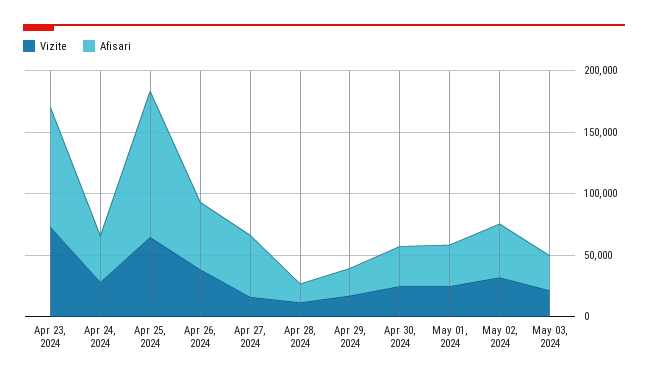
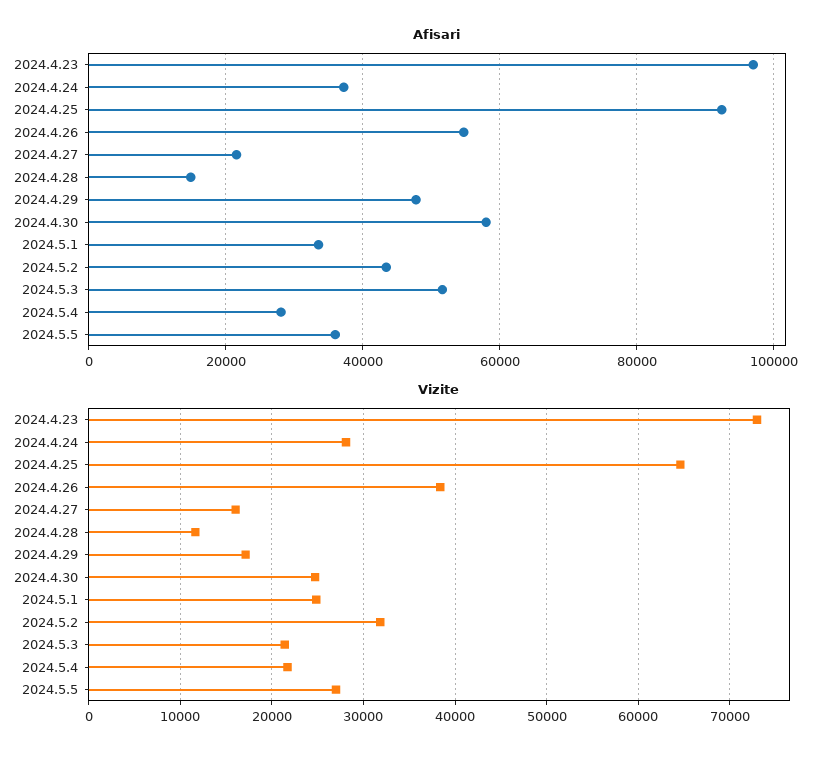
Afisari, Apr 25, 2024: 120000 -> 92000
Afisari, Apr 27, 2024: 50000 -> 22000
Afisari, Apr 29, 2024: 20000 -> 48000
Afisari, Apr 30, 2024: 30000 -> 58000
Afisari, May 03, 2024: 30000 -> 52000
Afisari, 2024.5.4: none -> 28000
Afisari, 2024.5.5: none -> 36000
Vizite, 2024.5.4: none -> 22000
Vizite, 2024.5.5: none -> 27000

